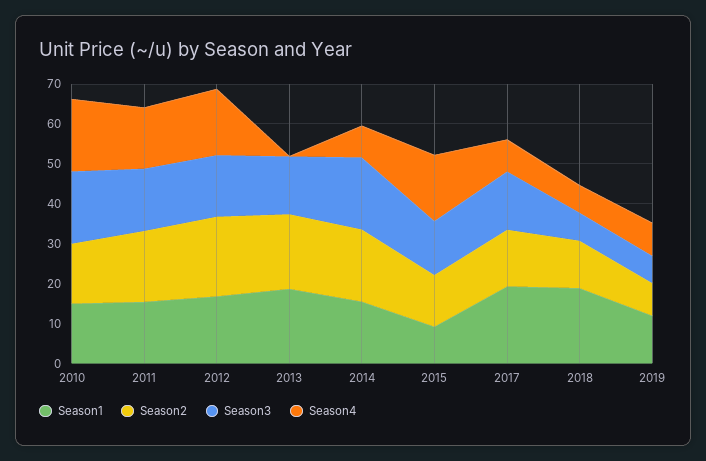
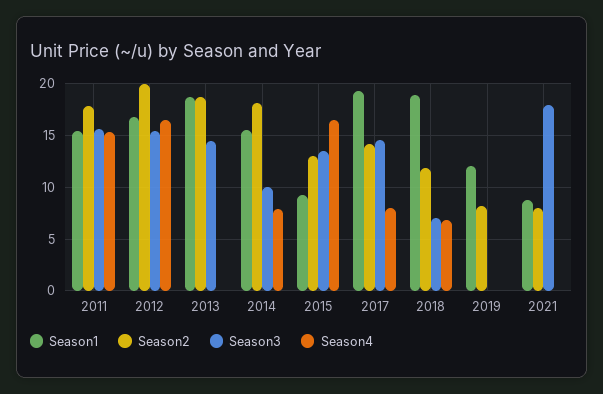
Season1, 2010: 15 -> none
Season2, 2010: 15 -> none
Season3, 2010: 17.5 -> none
Season4, 2010: 17.5 -> none
Season3, 2014: 17.5 -> 10
Season3, 2019: 7.5 -> 0
Season4, 2019: 7.5 -> 0
Season1, 2021: none -> 9
Season2, 2021: none -> 8
Season3, 2021: none -> 18
Season4, 2021: none -> 0

